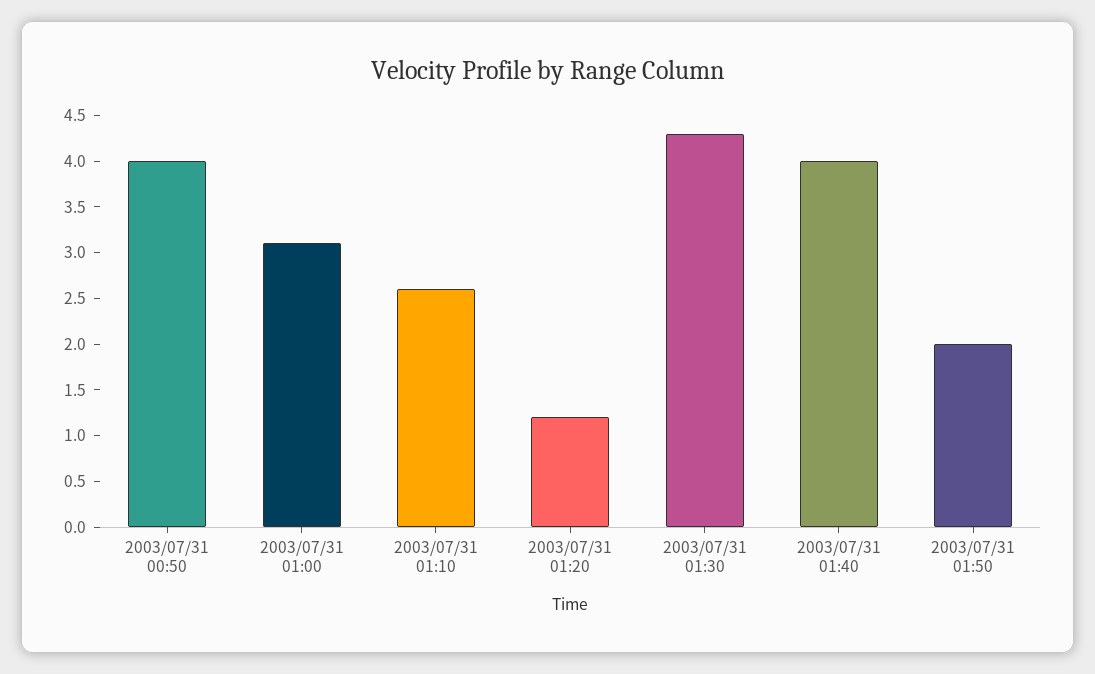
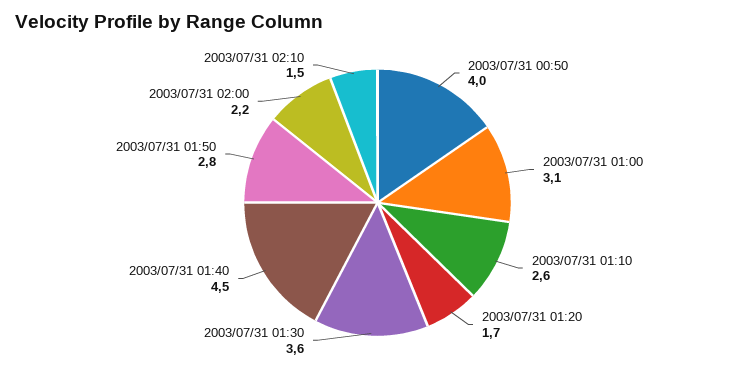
2003/07/31 01:20: 1.2 -> 1.7
2003/07/31 01:30: 4.3 -> 3.6
2003/07/31 01:40: 4 -> 4.5
2003/07/31 01:50: 2 -> 2.8
2003/07/31 02:00: none -> 2.2
2003/07/31 02:10: none -> 1.5

